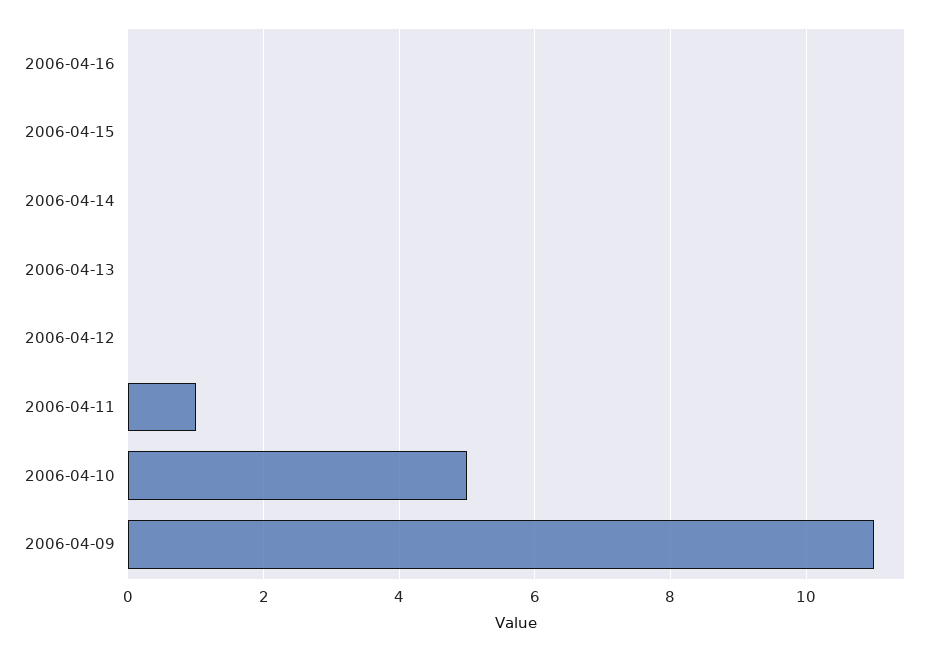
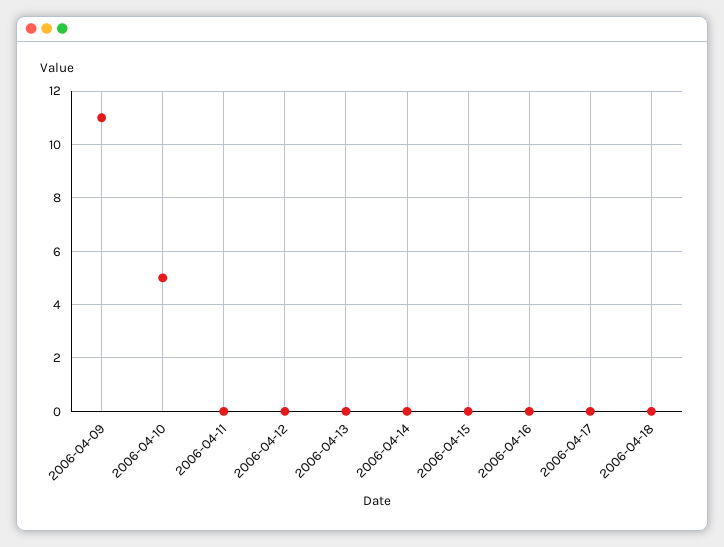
2006-04-11: 1 -> 0
2006-04-17: none -> 0
2006-04-18: none -> 0

